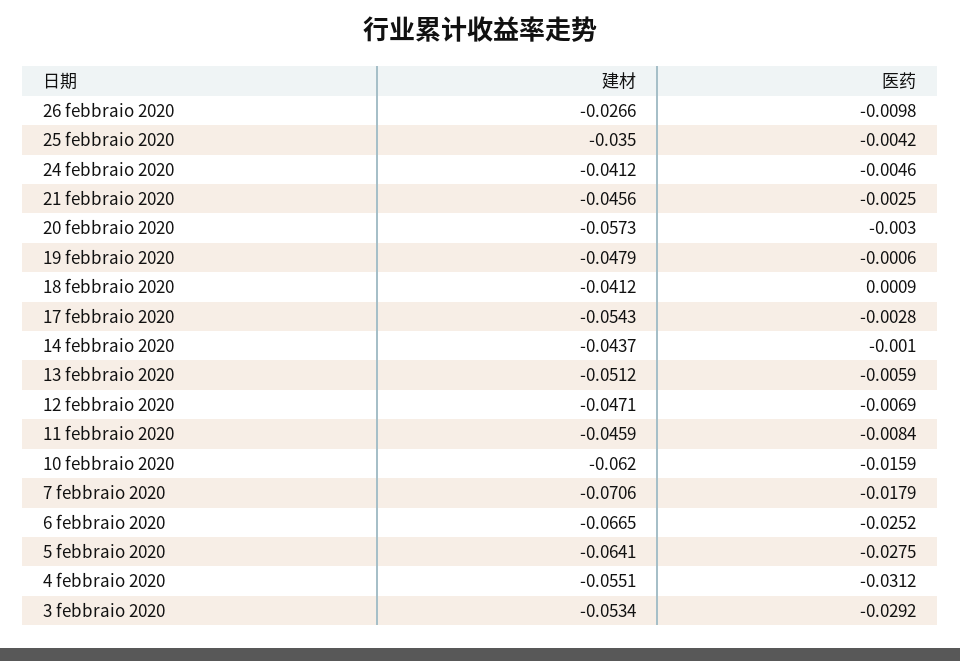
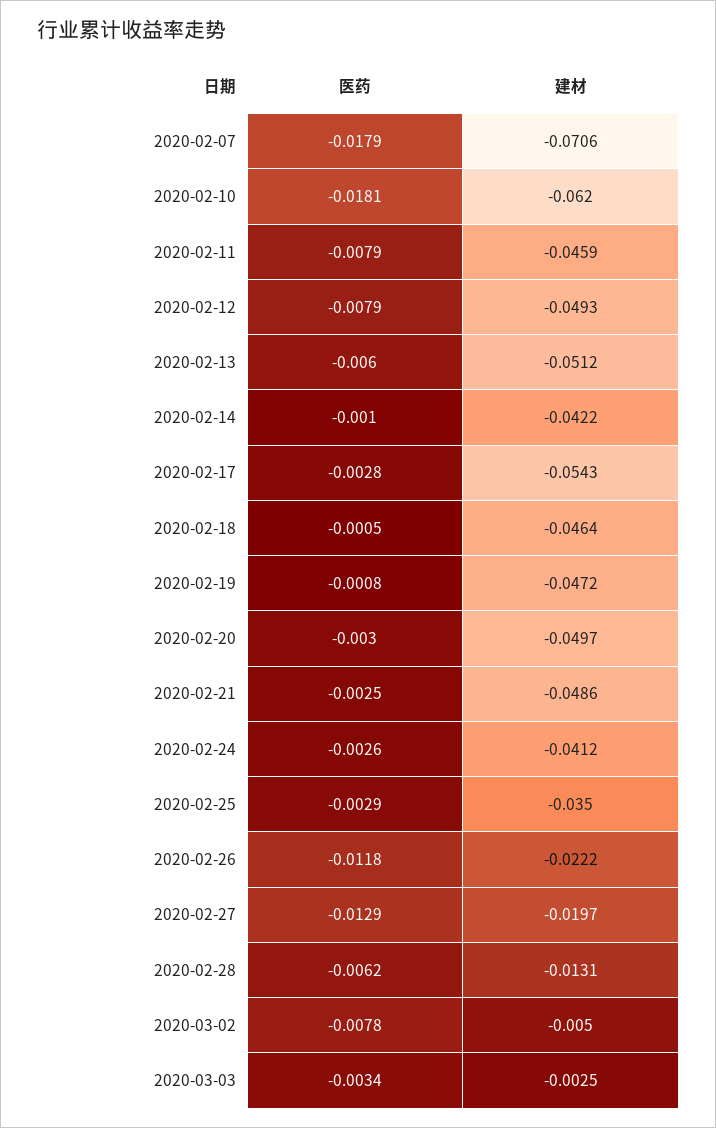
建材, 26 febbraio 2020: -0.0266 -> -0.0222
医药, 26 febbraio 2020: -0.0098 -> -0.0118
医药, 25 febbraio 2020: -0.0042 -> -0.0029
医药, 24 febbraio 2020: -0.0046 -> -0.0026
建材, 21 febbraio 2020: -0.0456 -> -0.0486
建材, 20 febbraio 2020: -0.0573 -> -0.0497
建材, 19 febbraio 2020: -0.0479 -> -0.0472
医药, 19 febbraio 2020: -0.0006 -> -0.0008
建材, 18 febbraio 2020: -0.0412 -> -0.0464
医药, 18 febbraio 2020: 0.0009 -> -0.0005
建材, 14 febbraio 2020: -0.0437 -> -0.0422
医药, 13 febbraio 2020: -0.0059 -> -0.006
建材, 12 febbraio 2020: -0.0471 -> -0.0493
医药, 12 febbraio 2020: -0.0069 -> -0.0079
医药, 11 febbraio 2020: -0.0084 -> -0.0079
医药, 10 febbraio 2020: -0.0159 -> -0.0181
建材, 6 febbraio 2020: -0.0665 -> none
医药, 6 febbraio 2020: -0.0252 -> none
建材, 5 febbraio 2020: -0.0641 -> none
医药, 5 febbraio 2020: -0.0275 -> none
建材, 4 febbraio 2020: -0.0551 -> none
医药, 4 febbraio 2020: -0.0312 -> none
建材, 3 febbraio 2020: -0.0534 -> none
医药, 3 febbraio 2020: -0.0292 -> none
医药, 2020-02-27: none -> -0.0129
建材, 2020-02-27: none -> -0.0197
医药, 2020-02-28: none -> -0.0062
建材, 2020-02-28: none -> -0.0131
医药, 2020-03-02: none -> -0.0078
建材, 2020-03-02: none -> -0.005
医药, 2020-03-03: none -> -0.0034
建材, 2020-03-03: none -> -0.0025

